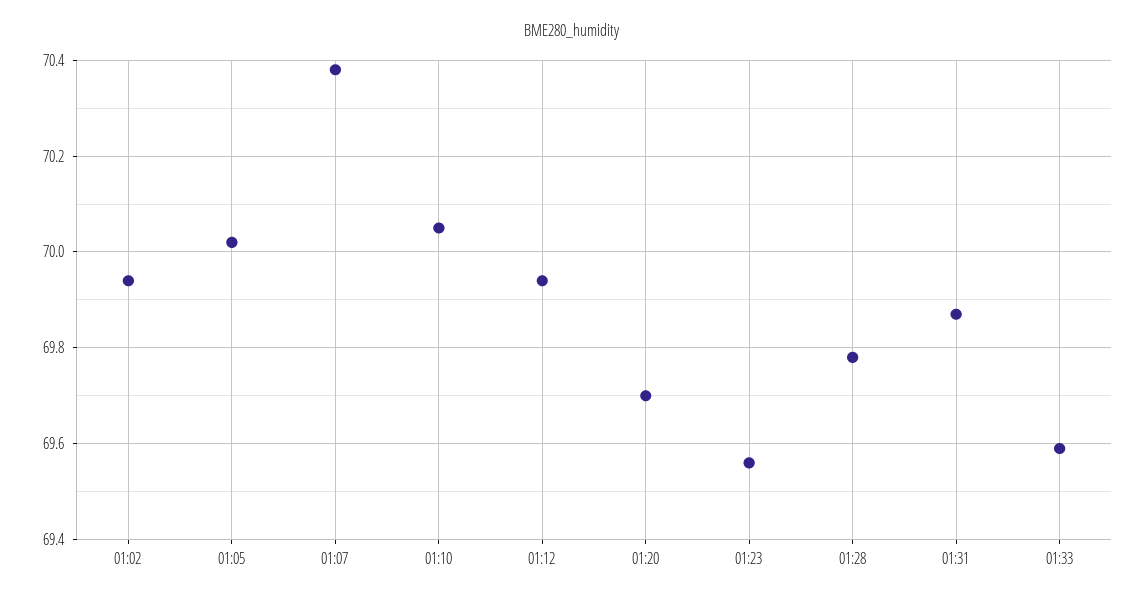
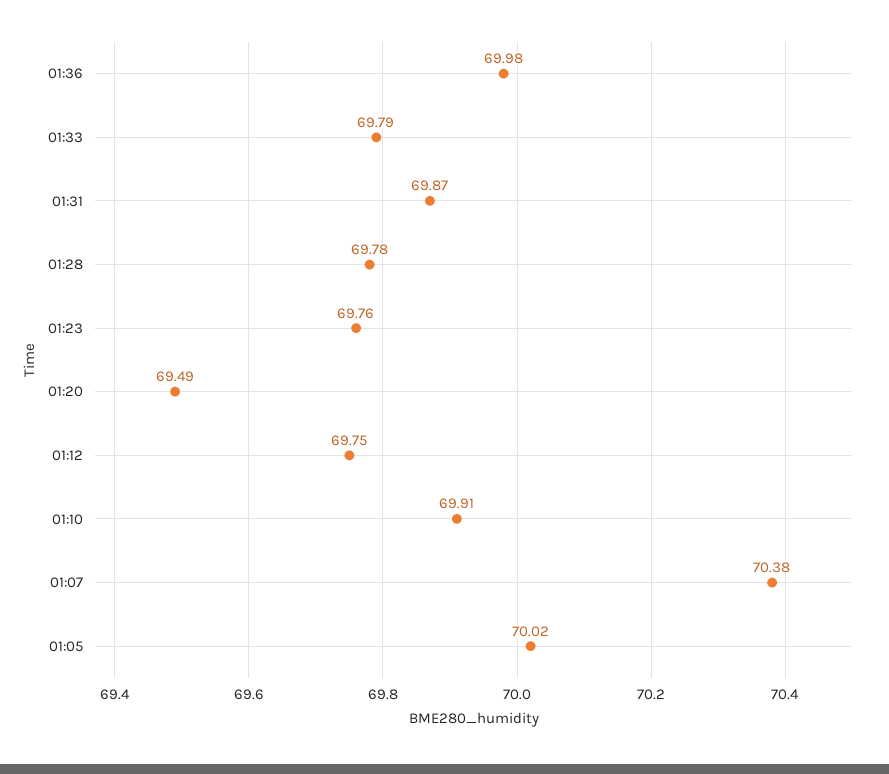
01:02: 69.95 -> none
01:10: 70.05 -> 69.91
01:12: 69.95 -> 69.75
01:20: 69.7 -> 69.49
01:23: 69.55 -> 69.76
01:33: 69.6 -> 69.79
01:36: none -> 69.98

